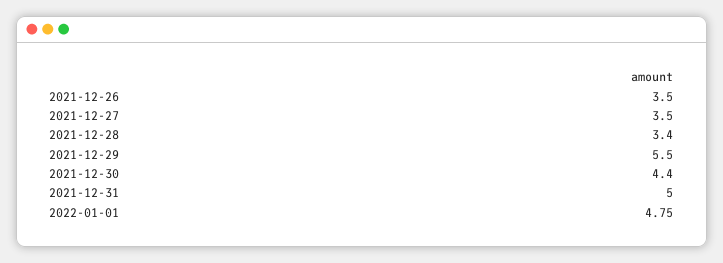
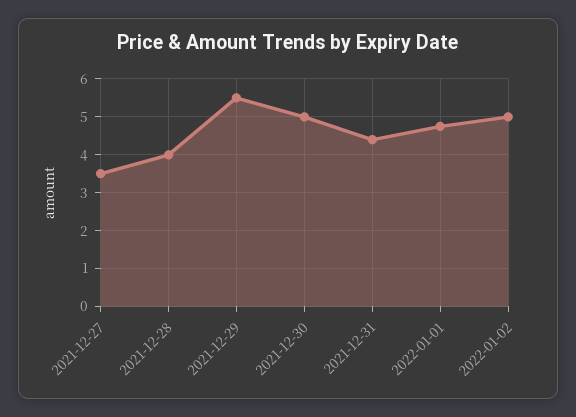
2021-12-26: 3.5 -> none
2021-12-28: 3.4 -> 4
2021-12-30: 4.4 -> 5
2021-12-31: 5 -> 4.4
2022-01-02: none -> 5

